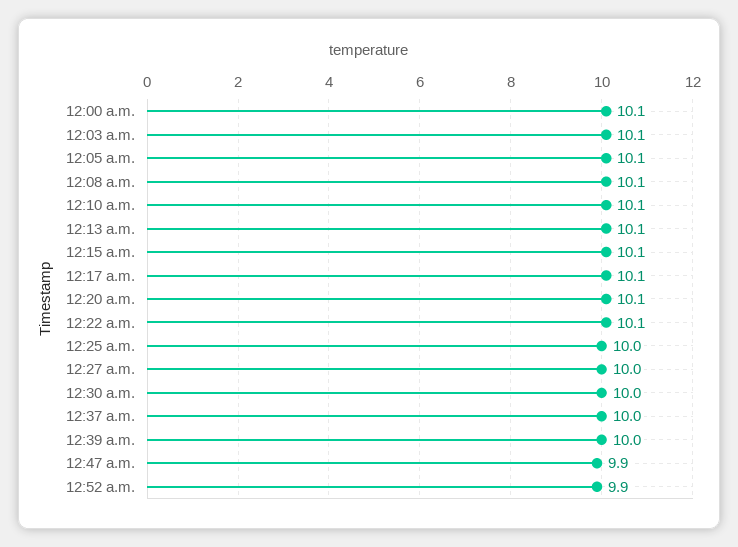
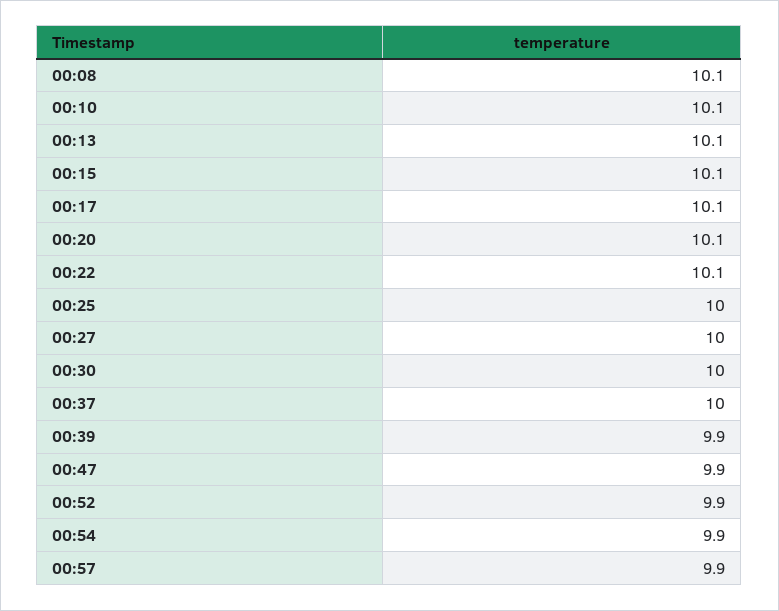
12:00 a.m.: 10.1 -> none
12:03 a.m.: 10.1 -> none
12:05 a.m.: 10.1 -> none
12:39 a.m.: 10 -> 9.9
00:54: none -> 9.9
00:57: none -> 9.9

